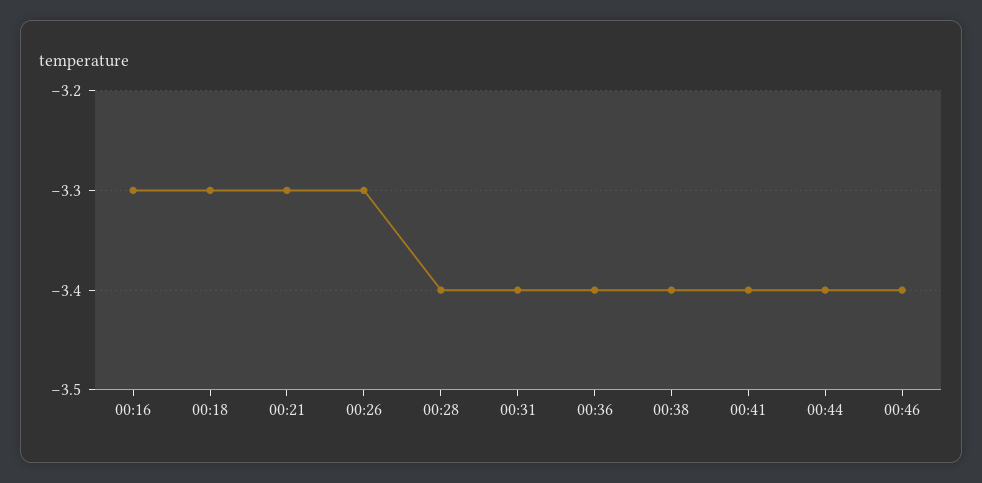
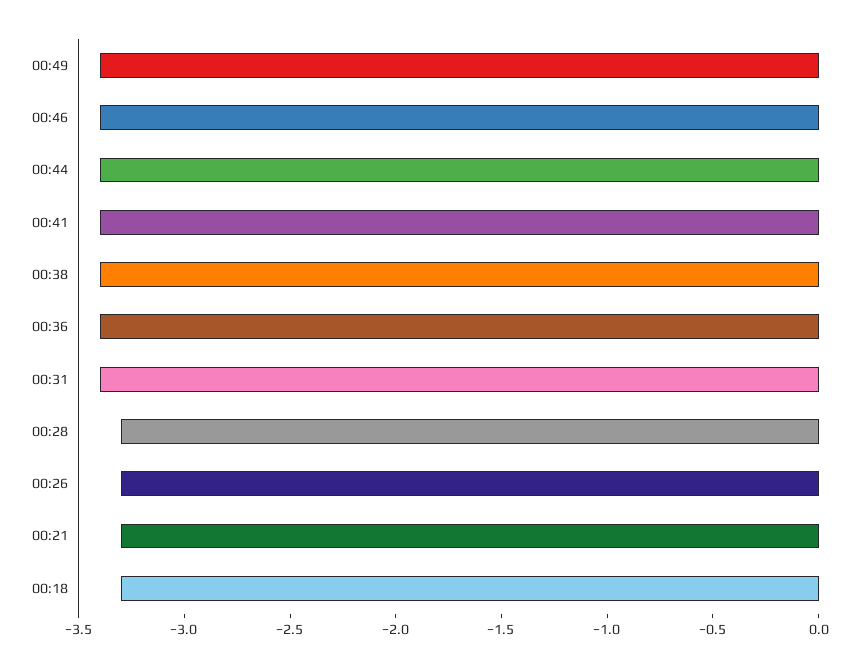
00:16: -3.3 -> none
00:28: -3.4 -> -3.3
00:49: none -> -3.4

